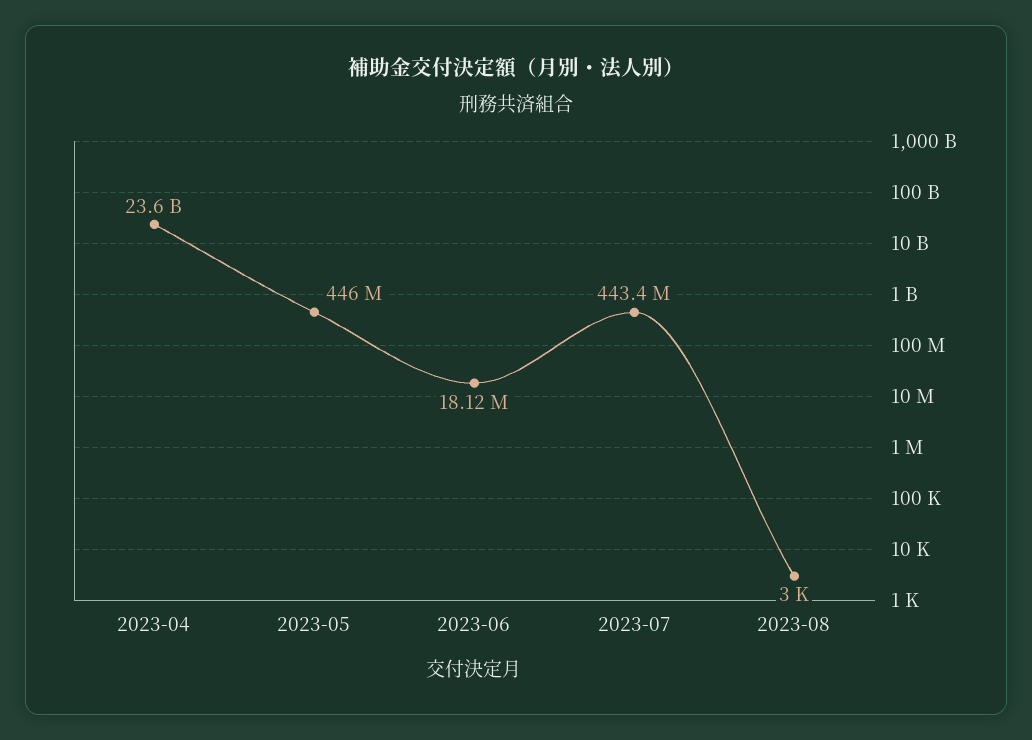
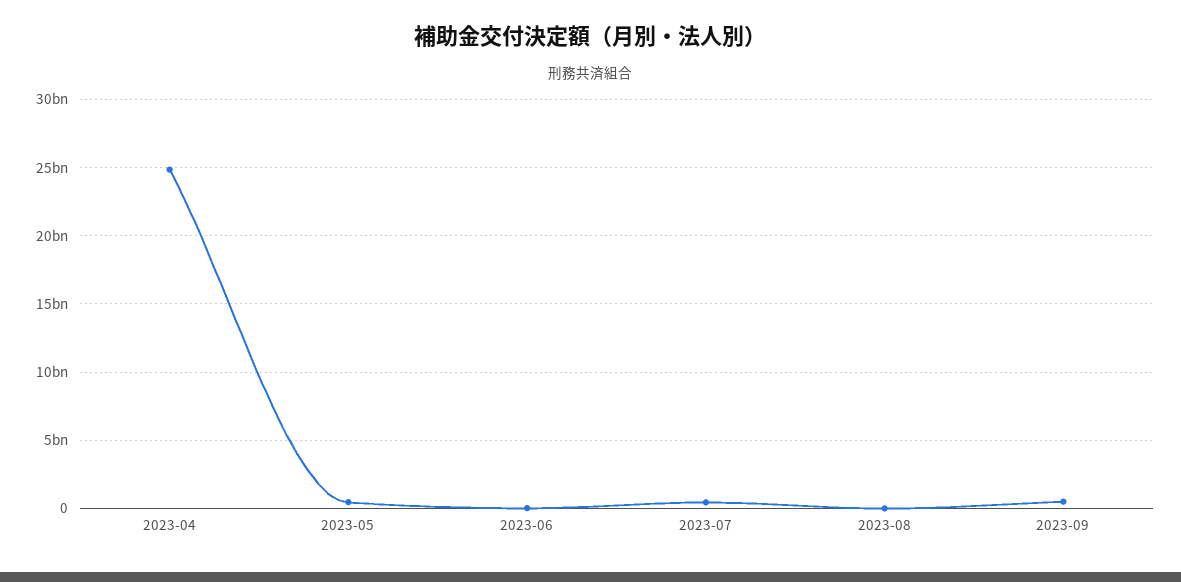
2023-04: 23600000000 -> 25000000000
2023-09: none -> 500000000

